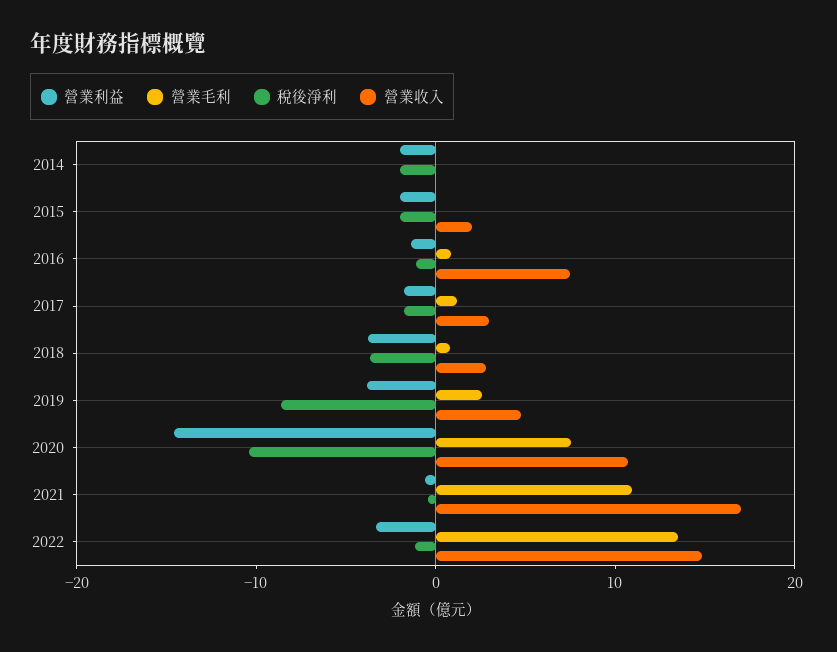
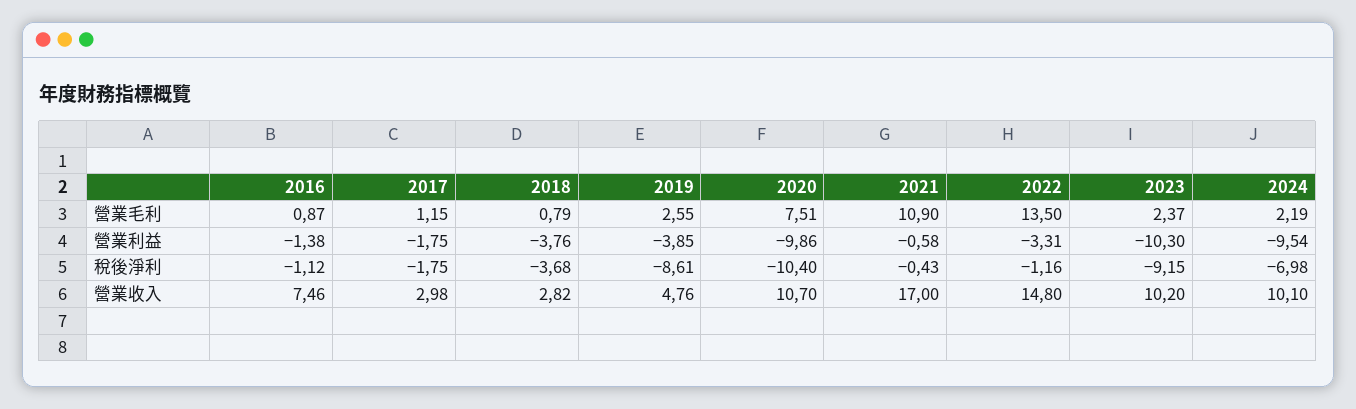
營業利益, 2014: -2 -> none
營業毛利, 2014: 0 -> none
稅後淨利, 2014: -2 -> none
營業收入, 2014: 0 -> none
營業利益, 2015: -2 -> none
營業毛利, 2015: 0 -> none
稅後淨利, 2015: -2 -> none
營業收入, 2015: 2 -> none
營業利益, 2020: -14 -> -9.86
營業毛利, 2023: none -> 2.37
營業毛利, 2024: none -> 2.19
營業利益, 2023: none -> -10.3
營業利益, 2024: none -> -9.54
稅後淨利, 2023: none -> -9.15
稅後淨利, 2024: none -> -6.98
營業收入, 2023: none -> 10.2
營業收入, 2024: none -> 10.1

